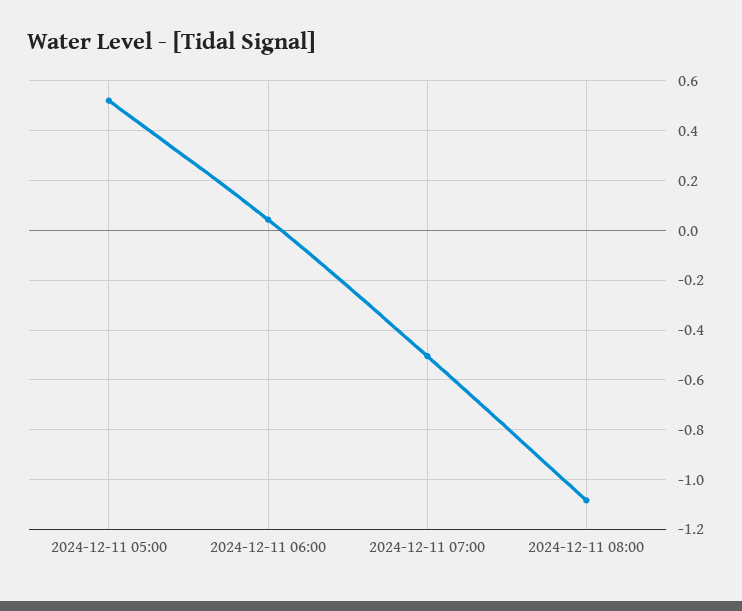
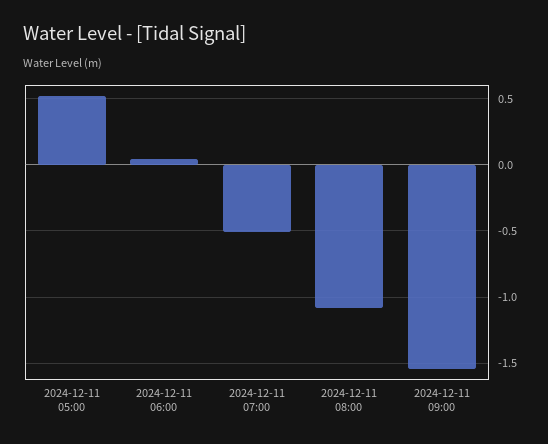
2024-12-11 09:00: none -> -1.55

